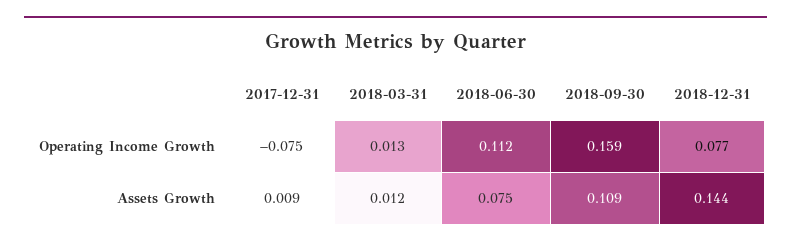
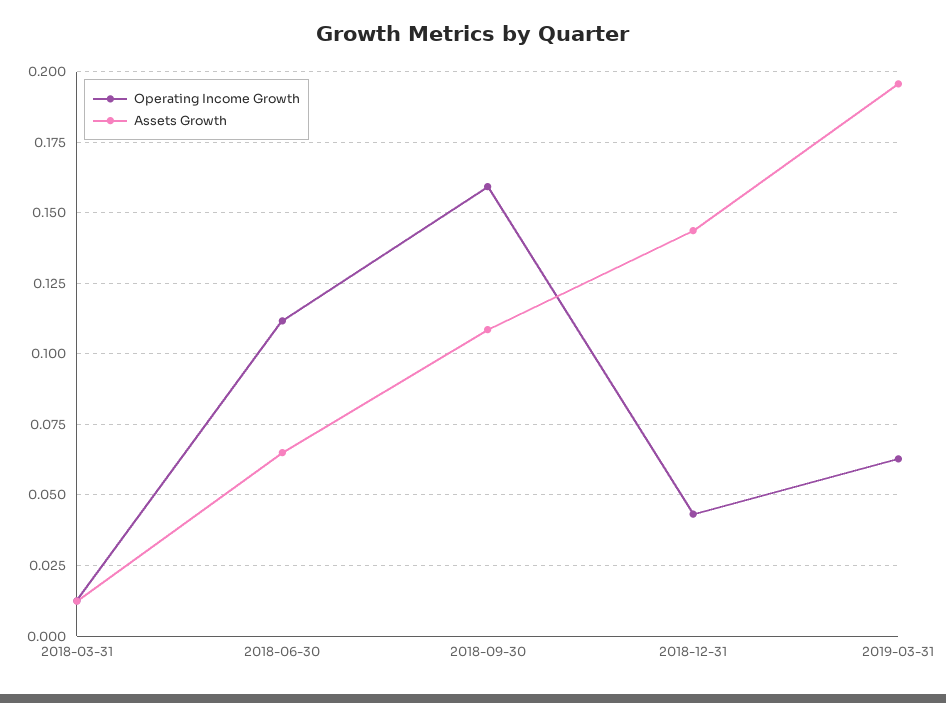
Operating Income Growth, 2017-12-31: -0.075 -> none
Operating Income Growth, 2018-12-31: 0.077 -> 0.0425
Assets Growth, 2017-12-31: 0.009 -> none
Assets Growth, 2018-06-30: 0.075 -> 0.065
Operating Income Growth, 2019-03-31: none -> 0.0625
Assets Growth, 2019-03-31: none -> 0.195

